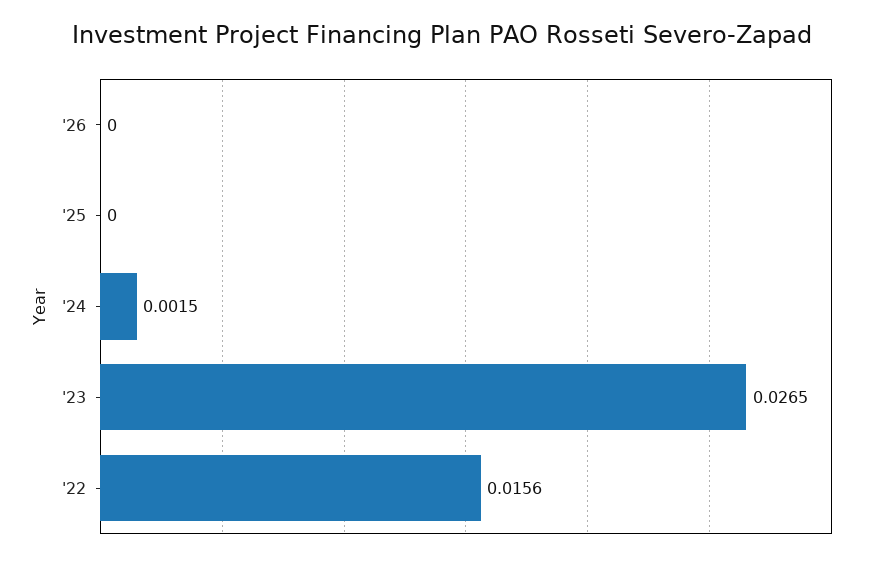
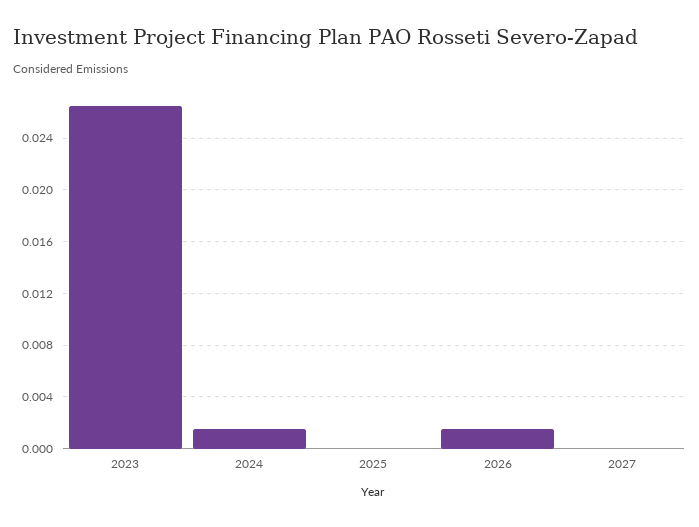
'26: 0 -> 0.0015
'22: 0.0156 -> none
2027: none -> 0

